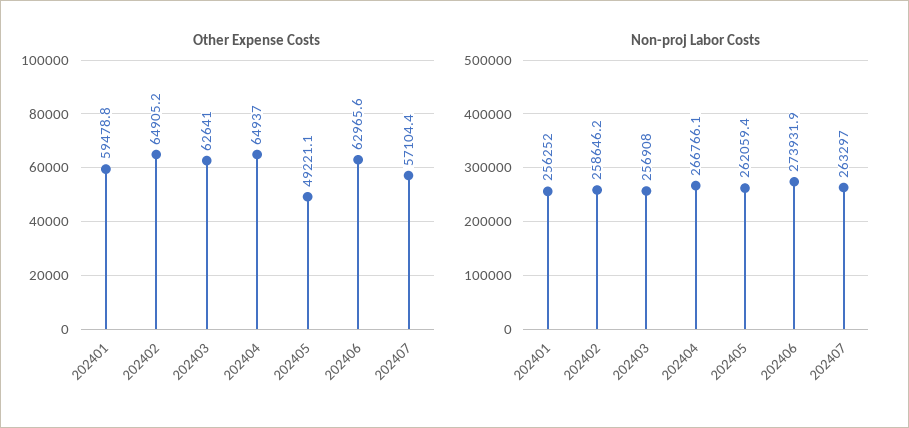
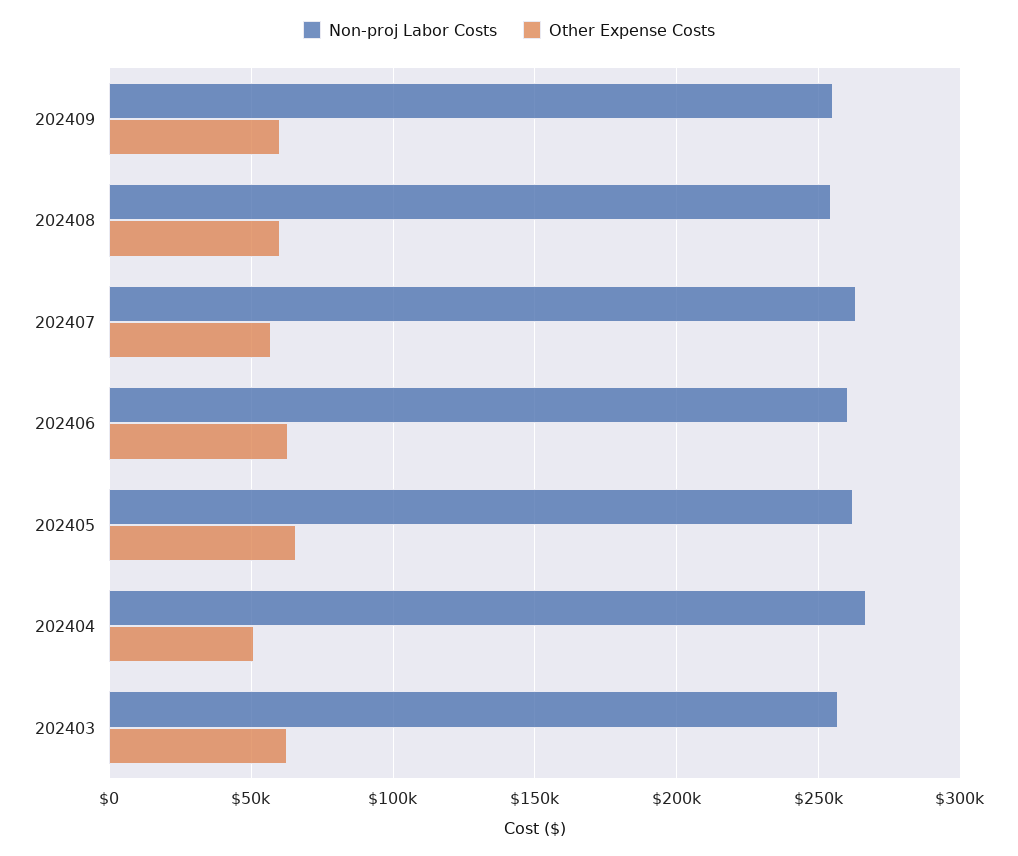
Other Expense Costs, 202401: 59478.8 -> none
Other Expense Costs, 202402: 64905.2 -> none
Other Expense Costs, 202404: 64937 -> 50000
Other Expense Costs, 202405: 49221.1 -> 65000
Non-proj Labor Costs, 202401: 256252 -> none
Non-proj Labor Costs, 202402: 258646.2 -> none
Non-proj Labor Costs, 202406: 273931.9 -> 260000
Non-proj Labor Costs, 202409: none -> 255000
Other Expense Costs, 202409: none -> 60000
Non-proj Labor Costs, 202408: none -> 255000
Other Expense Costs, 202408: none -> 60000

